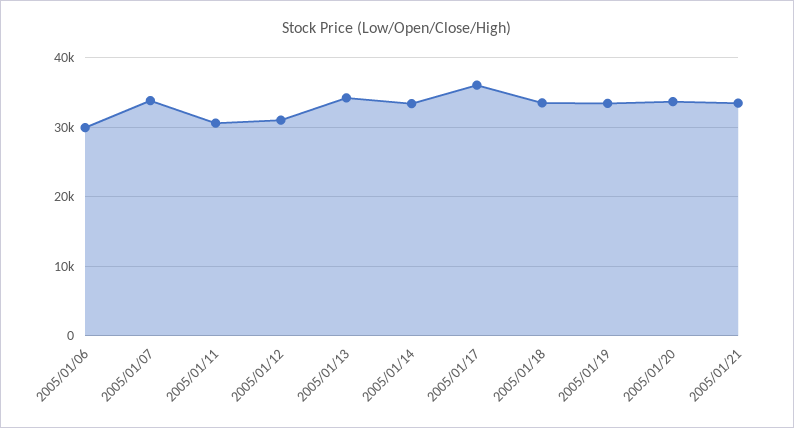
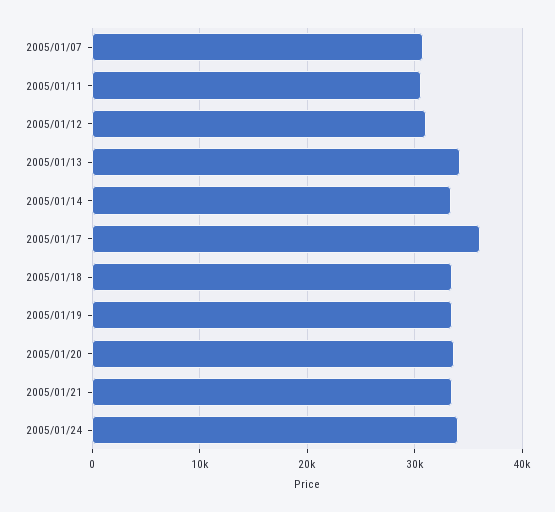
2005/01/06: 30000 -> none
2005/01/07: 34000 -> 31000
2005/01/24: none -> 34000

